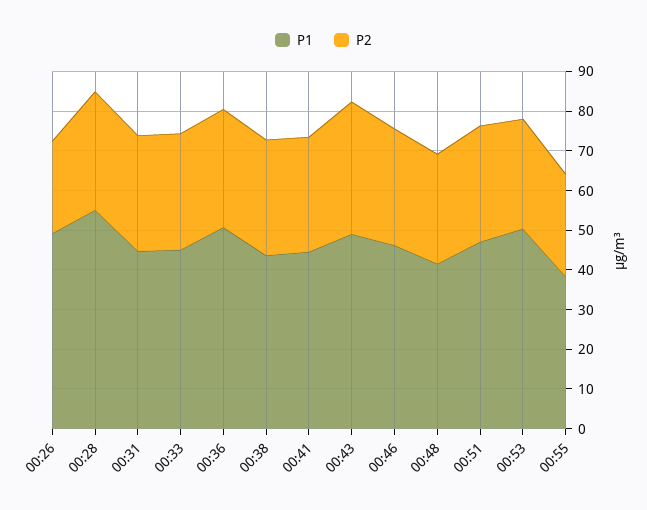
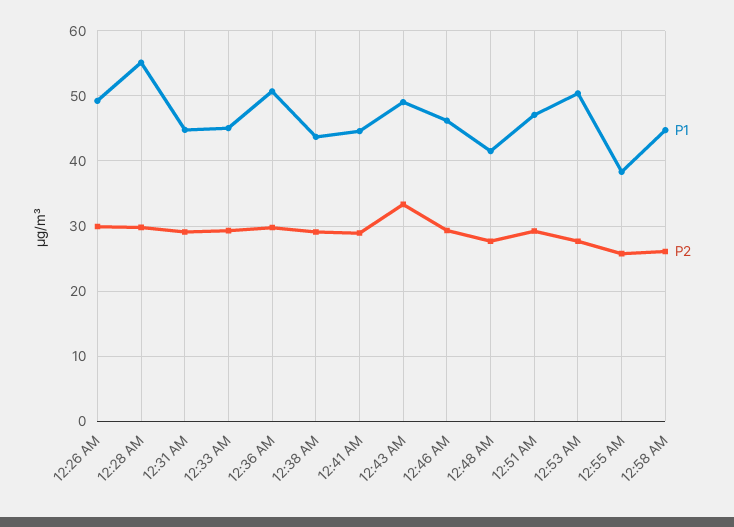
P2, 00:26: 22.5 -> 30
P1, 12:58 AM: none -> 45
P2, 12:58 AM: none -> 26

